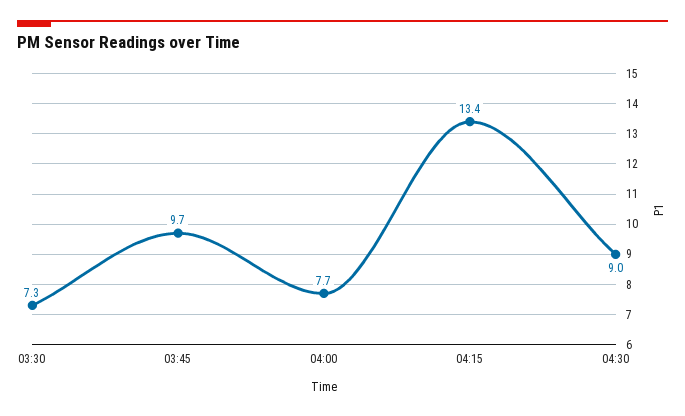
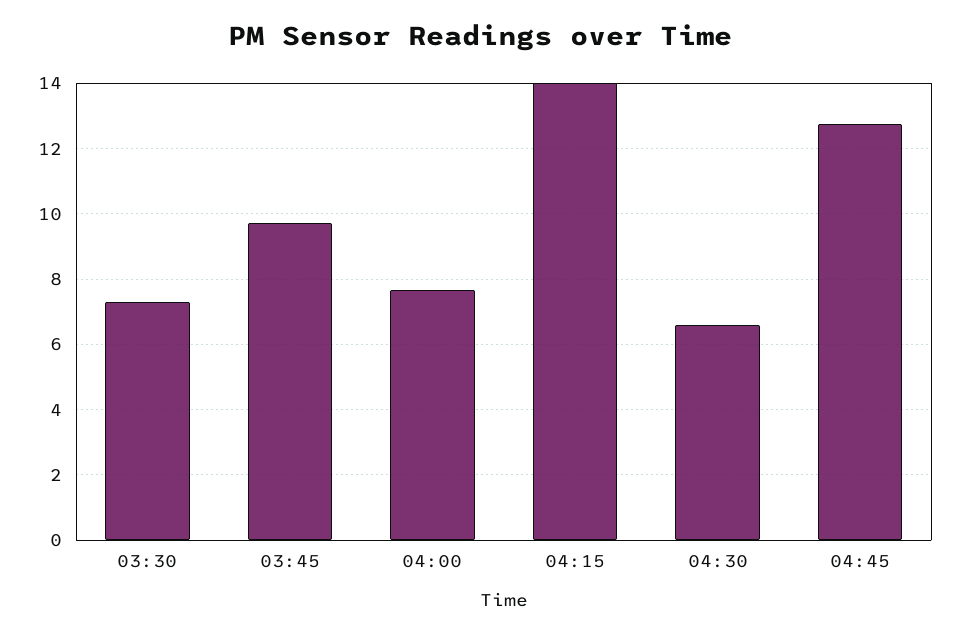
04:15: 13.4 -> 14
04:30: 9 -> 6.6
04:45: none -> 12.8

